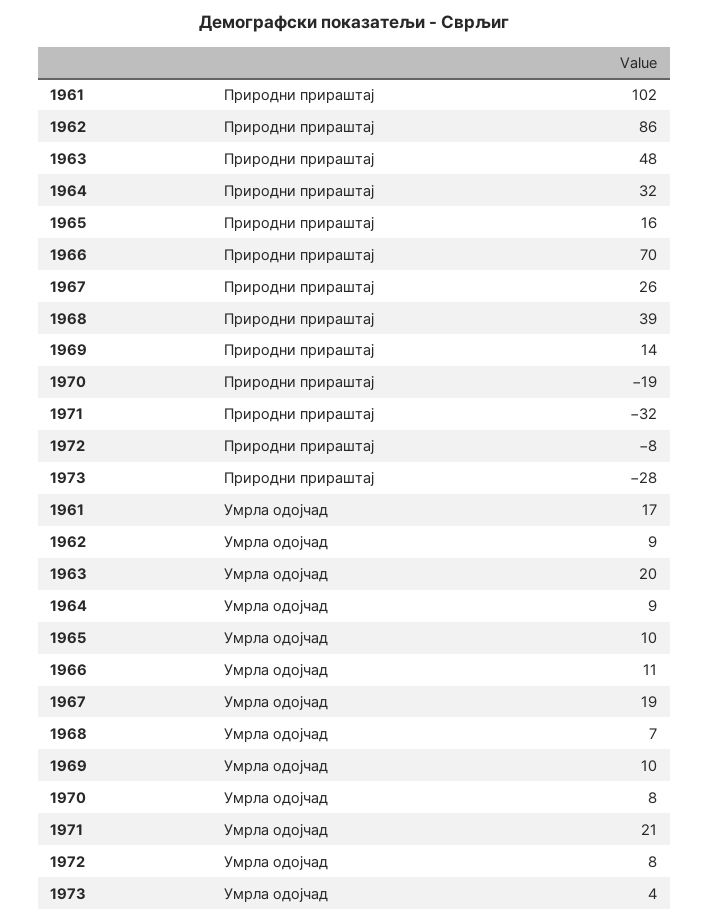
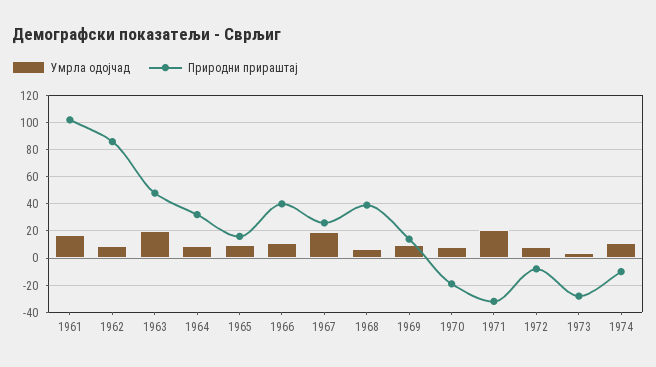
Природни прираштај, 1966: 70 -> 40
Умрла одојчад, 1974: none -> 10
Природни прираштај, 1974: none -> -10

